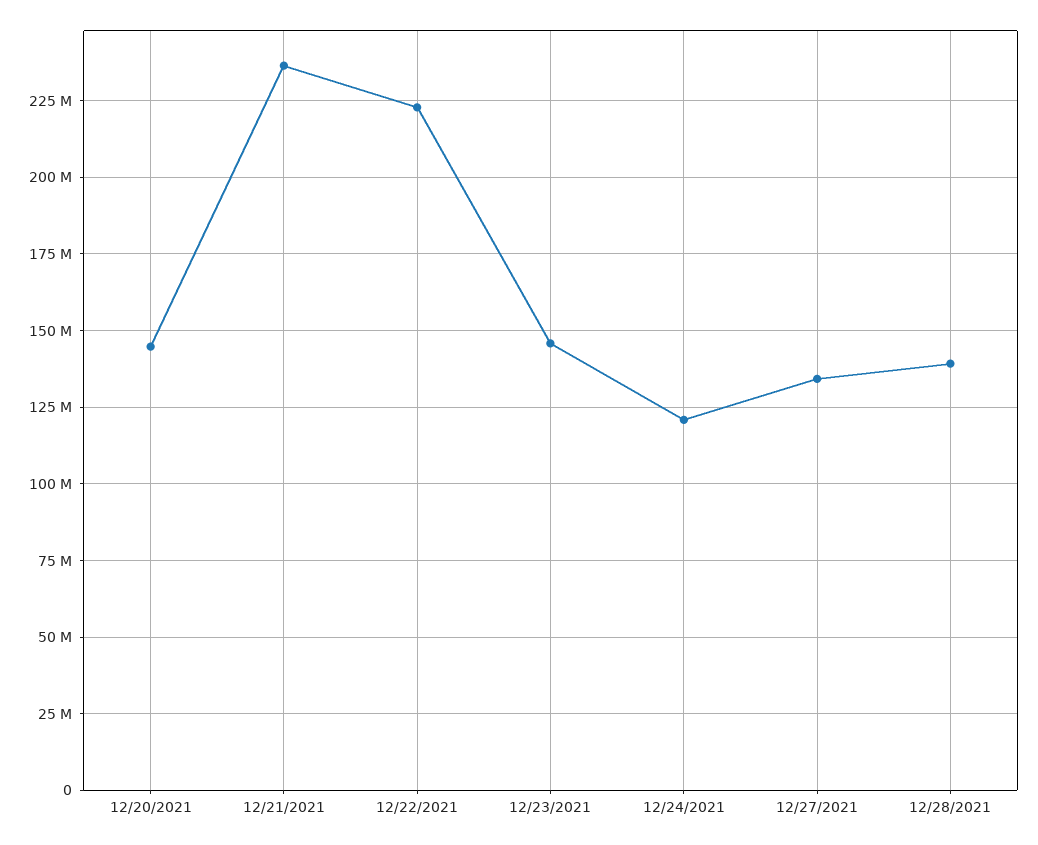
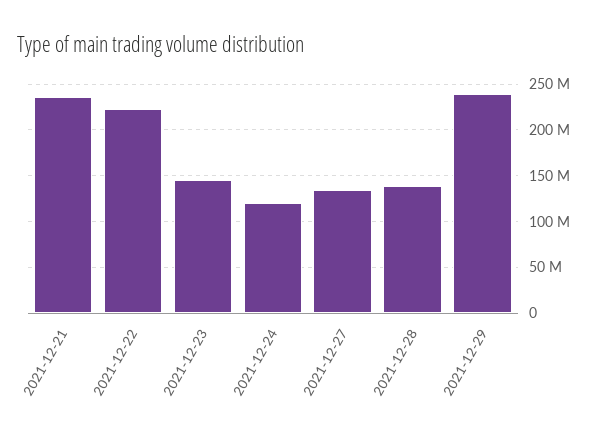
12/20/2021: 145000000 -> none
2021-12-29: none -> 240000000

